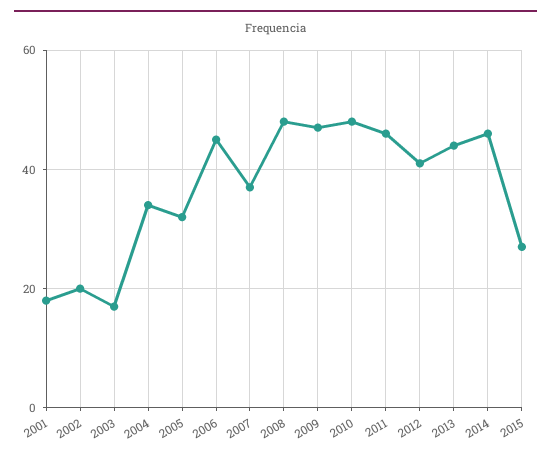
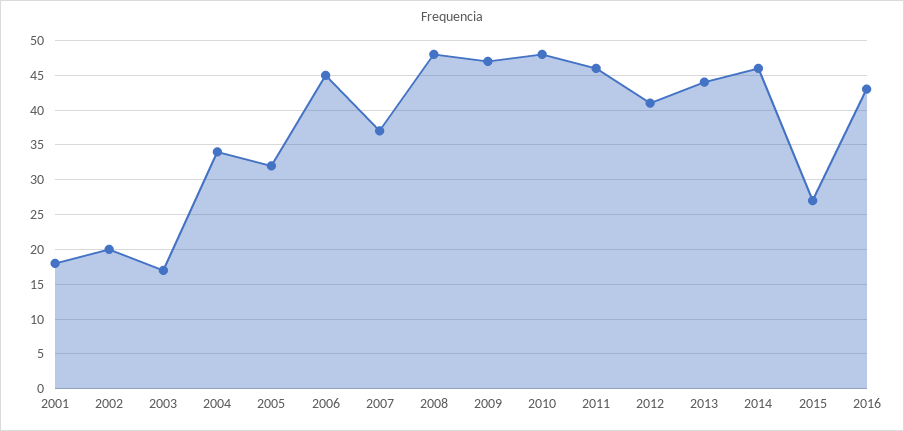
2016: none -> 43

